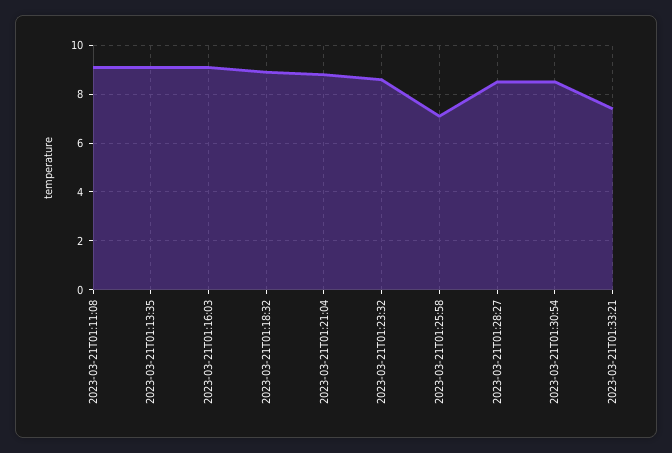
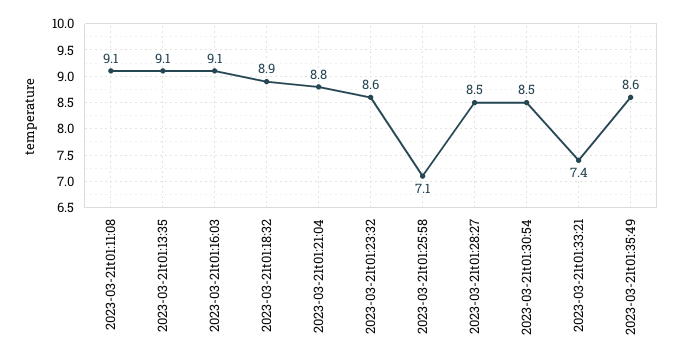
2023-03-21t01:35:49: none -> 8.6

